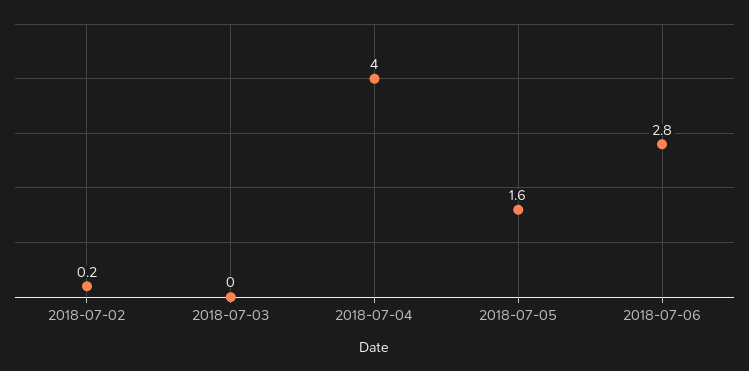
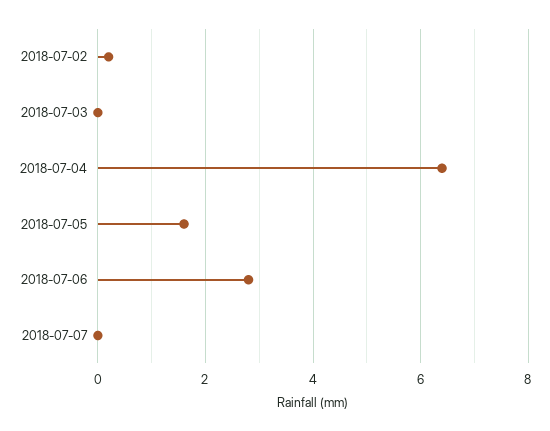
2018-07-04: 4 -> 6.5
2018-07-07: none -> 0

